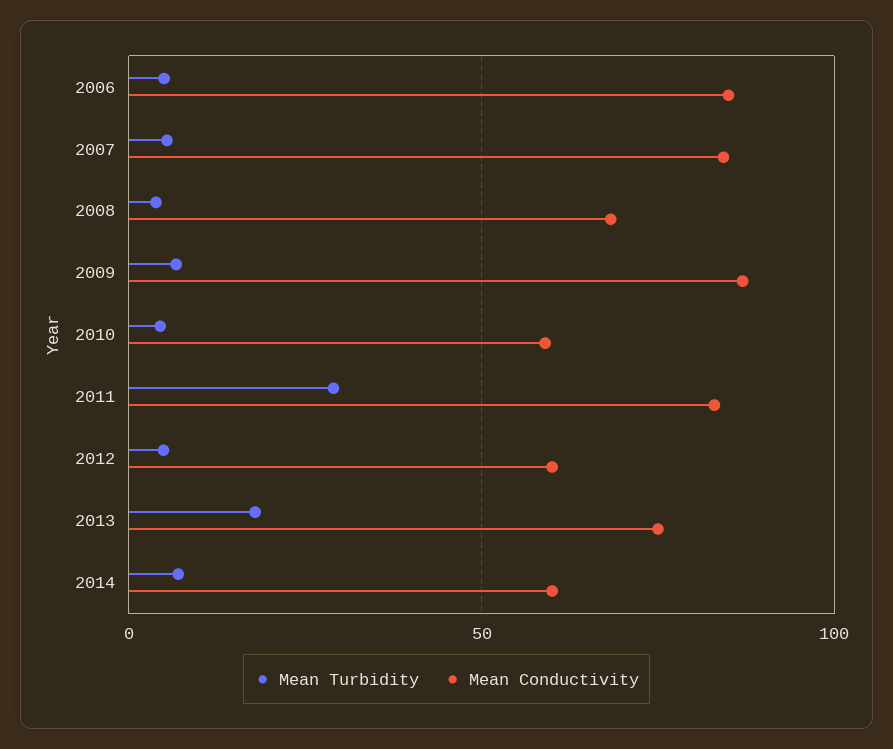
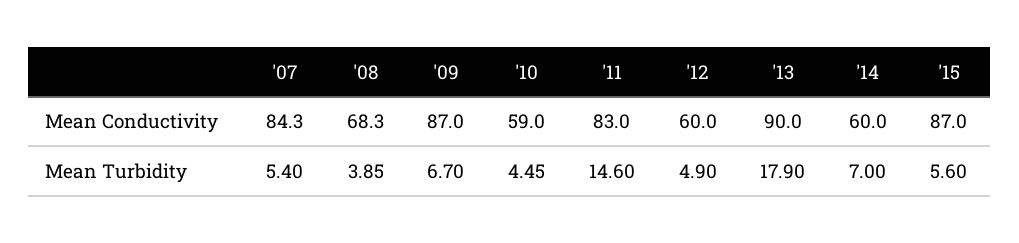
Mean Turbidity, 2006: 5 -> none
Mean Conductivity, 2006: 85 -> none
Mean Turbidity, 2011: 30 -> 14.6
Mean Conductivity, 2013: 75 -> 90
Mean Conductivity, '15: none -> 87
Mean Turbidity, '15: none -> 5.6

